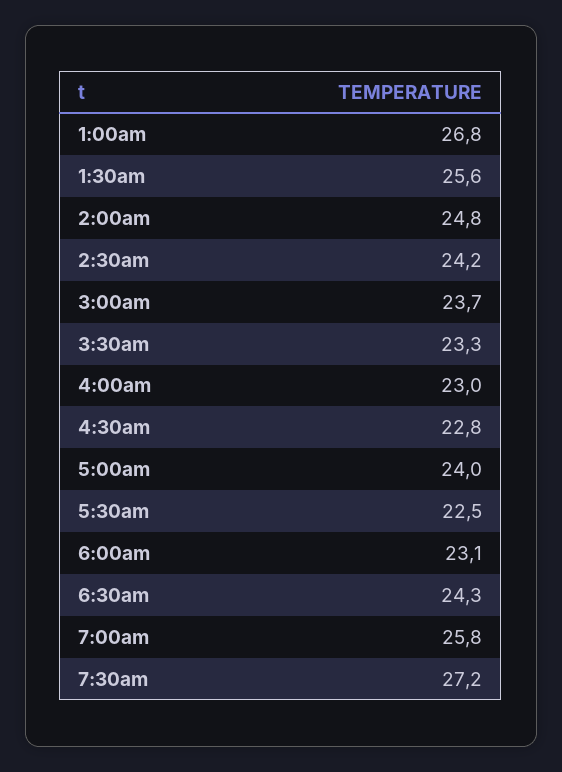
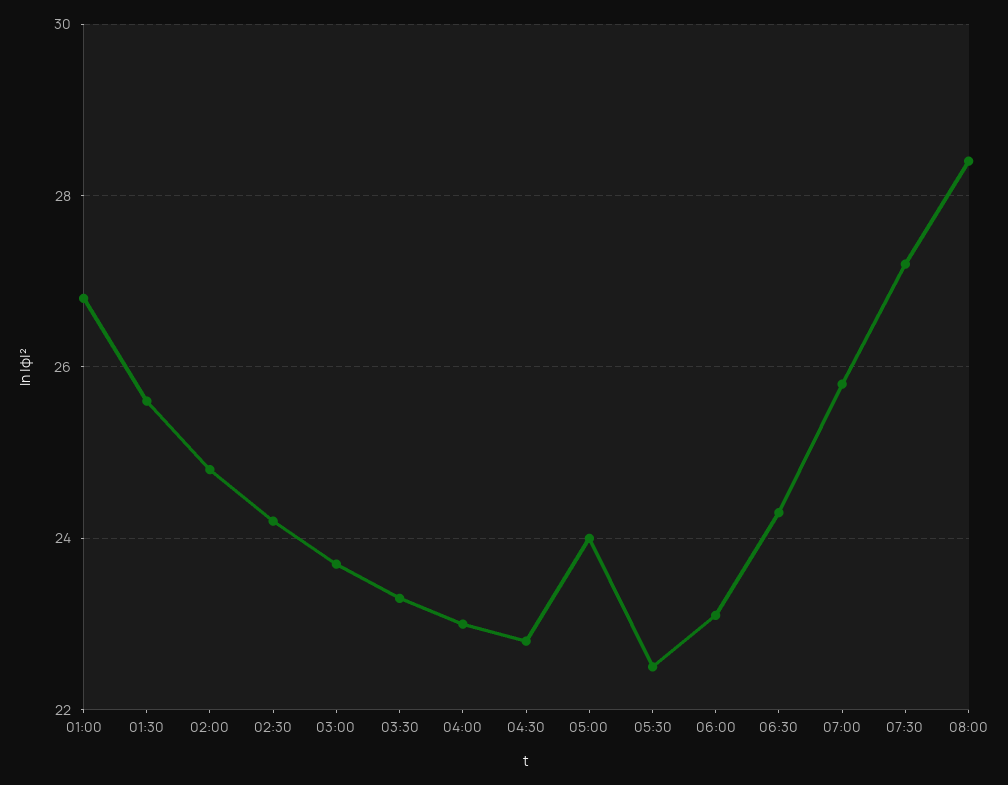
08:00: none -> 28.5

